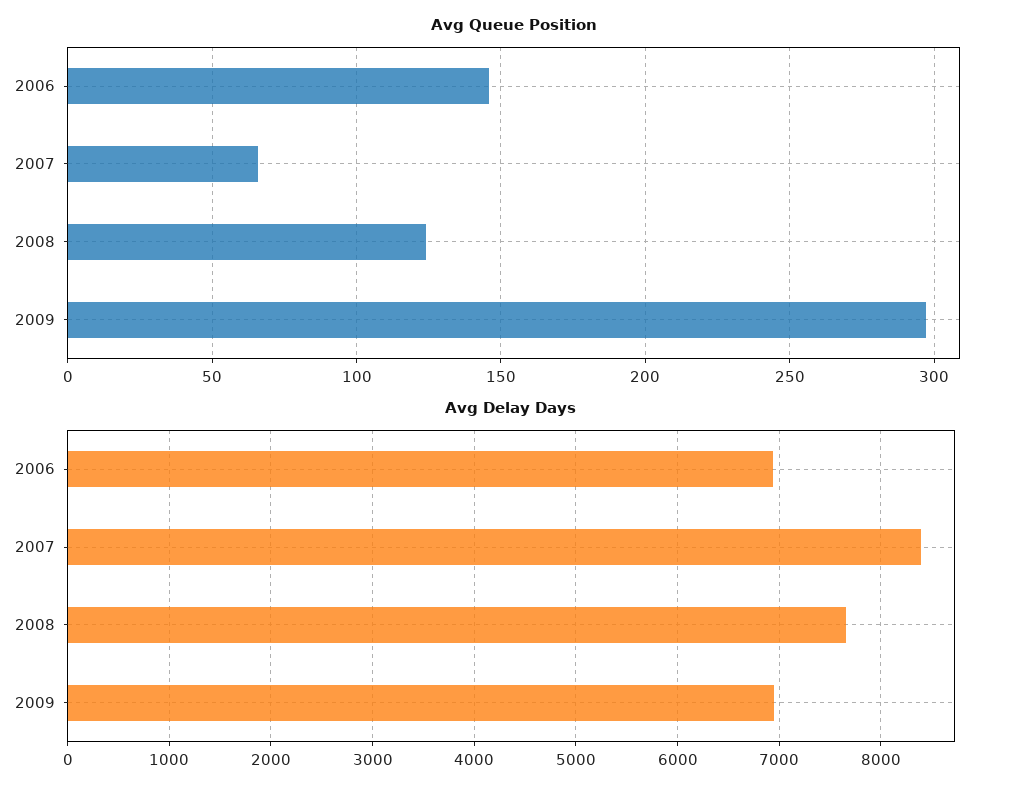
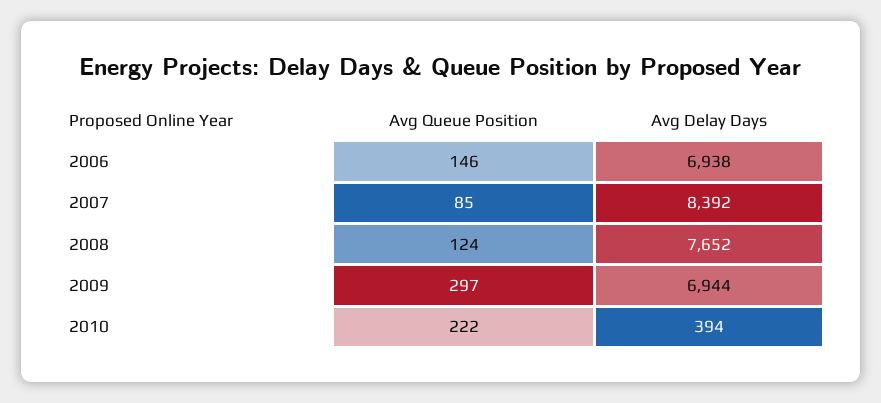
Avg Queue Position, 2007: 65 -> 85
Avg Queue Position, 2010: none -> 222
Avg Delay Days, 2010: none -> 394

